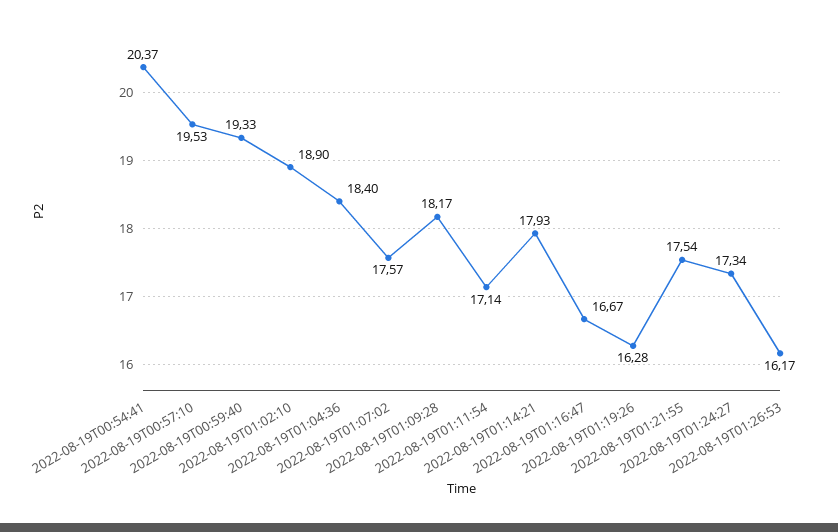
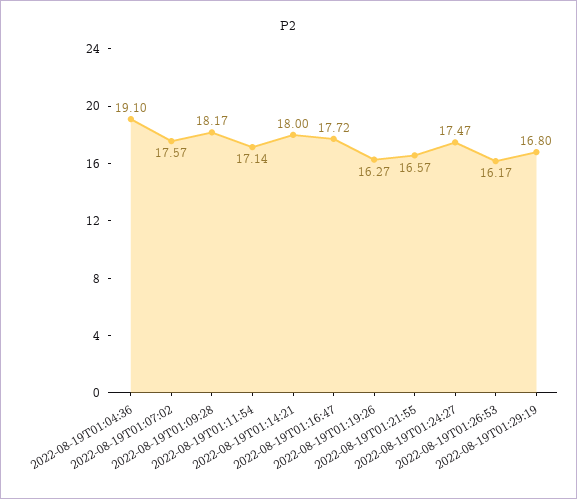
2022-08-19T00:54:41: 20.37 -> none
2022-08-19T00:57:10: 19.53 -> none
2022-08-19T00:59:40: 19.33 -> none
2022-08-19T01:02:10: 18.9 -> none
2022-08-19T01:04:36: 18.4 -> 19.1
2022-08-19T01:14:21: 17.93 -> 18
2022-08-19T01:16:47: 16.67 -> 17.72
2022-08-19T01:19:26: 16.28 -> 16.27
2022-08-19T01:21:55: 17.54 -> 16.57
2022-08-19T01:24:27: 17.34 -> 17.47
2022-08-19T01:29:19: none -> 16.8

